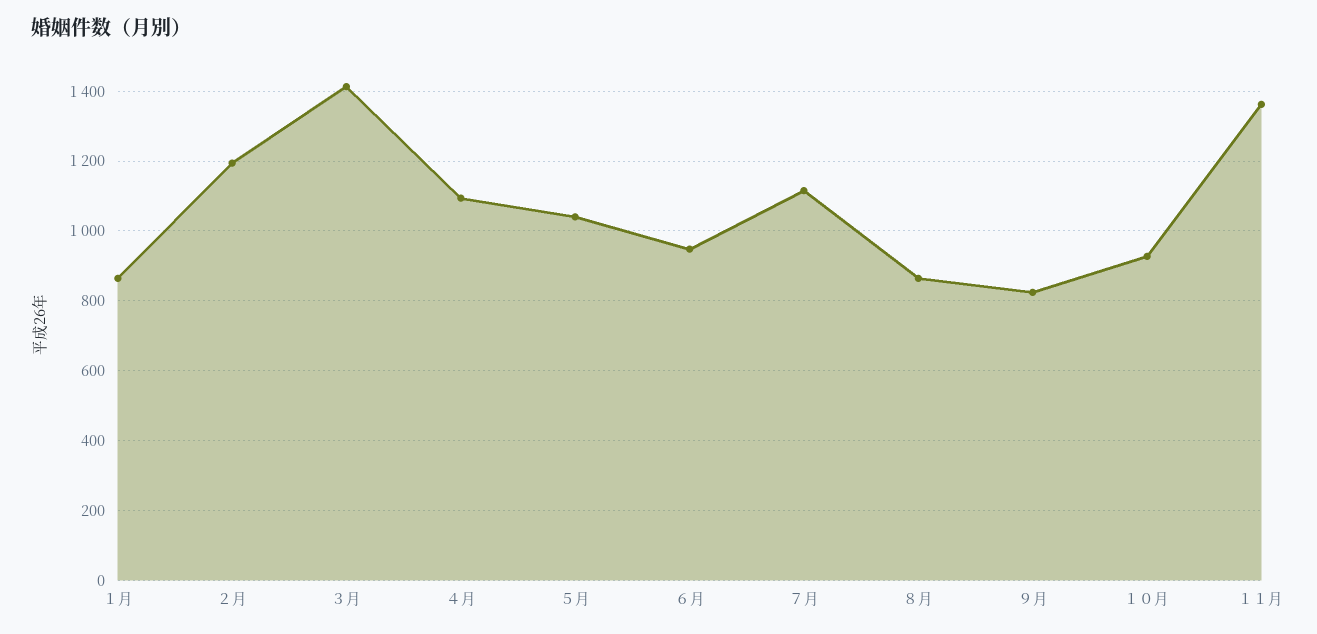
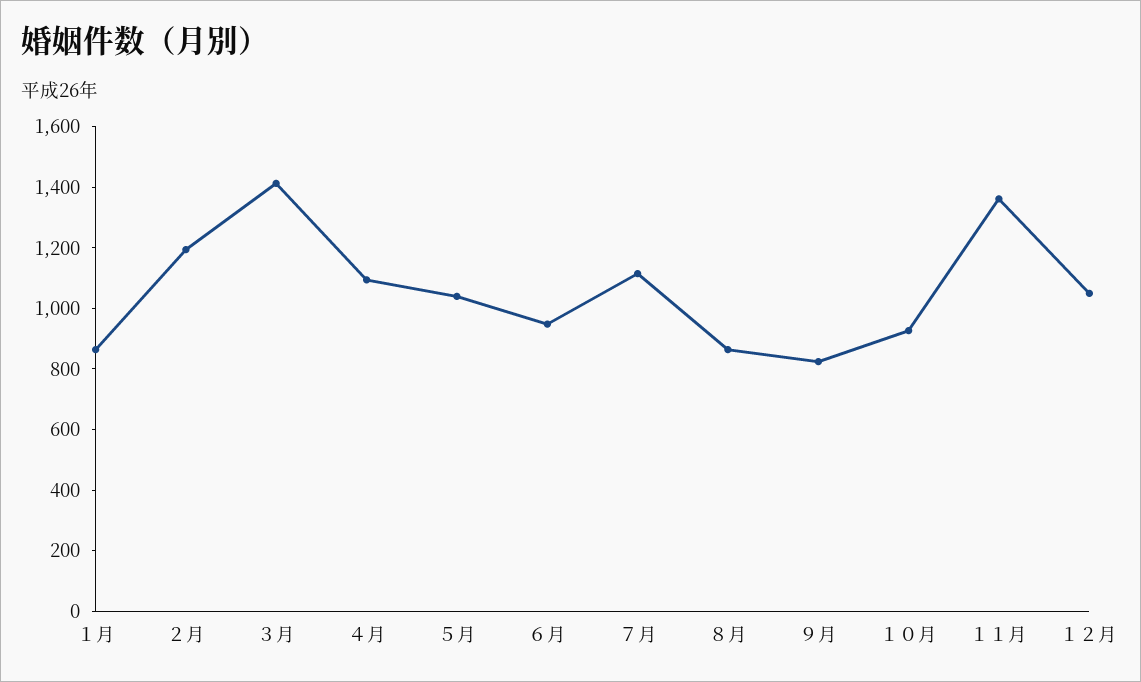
１２月: none -> 1050

